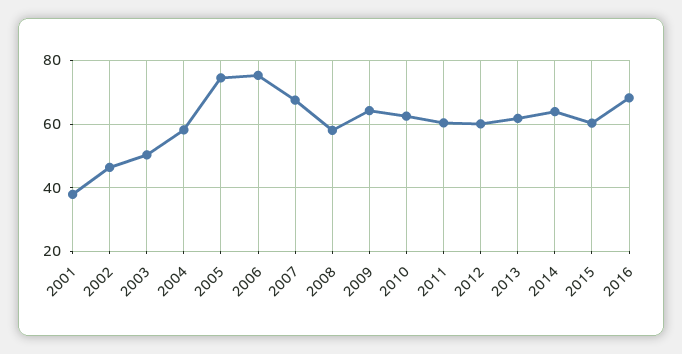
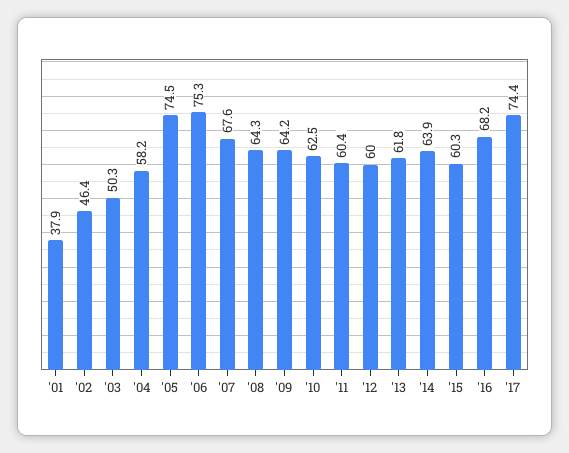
2008: 58 -> 64.3
'17: none -> 74.4

